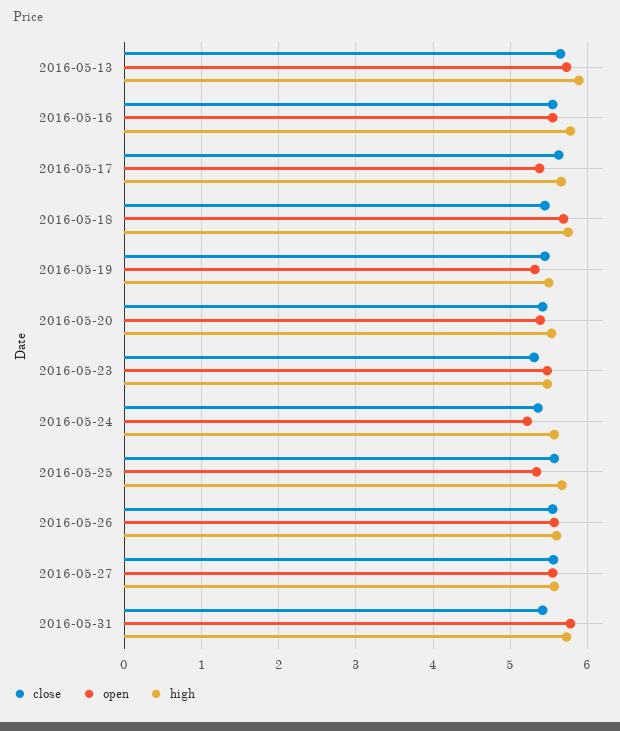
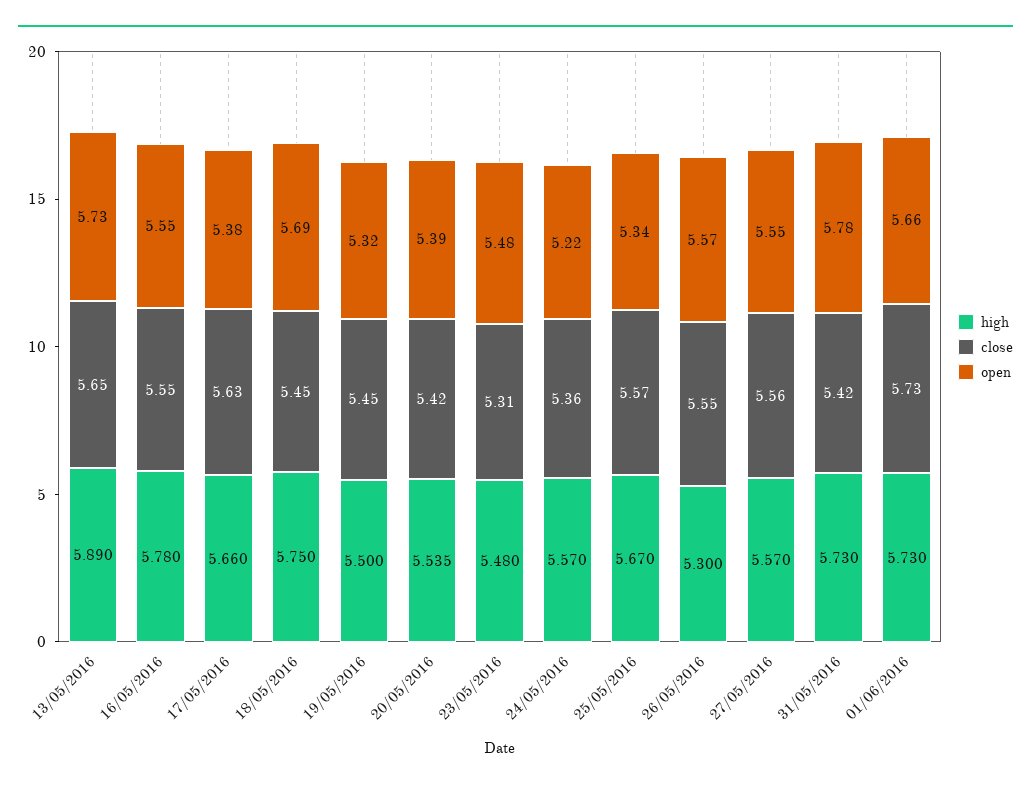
high, 2016-05-26: 5.6 -> 5.3
high, 01/06/2016: none -> 5.73
close, 01/06/2016: none -> 5.73
open, 01/06/2016: none -> 5.66

